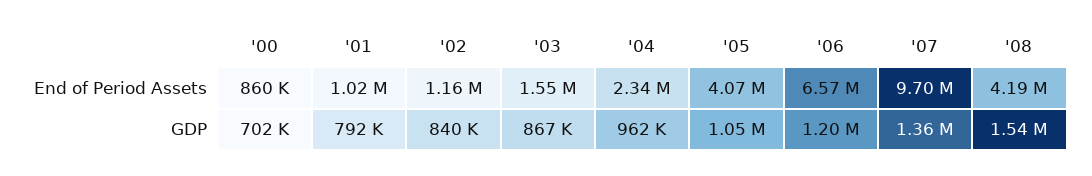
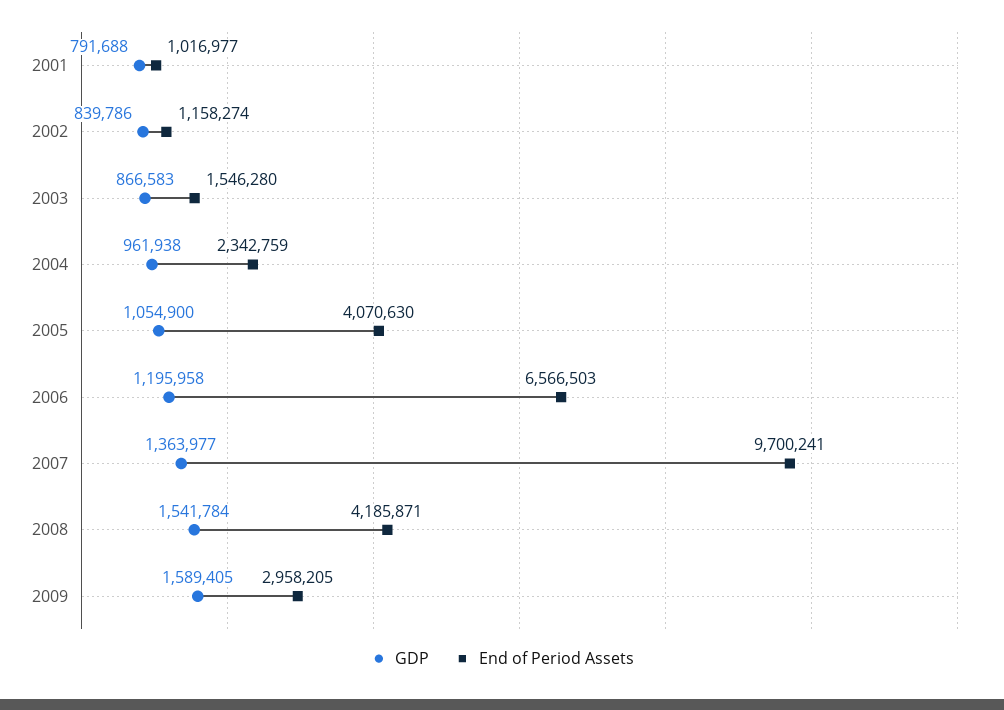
End of Period Assets, '00: 860000 -> none
GDP, '00: 702000 -> none
GDP, 2009: none -> 1589405
End of Period Assets, 2009: none -> 2958205

